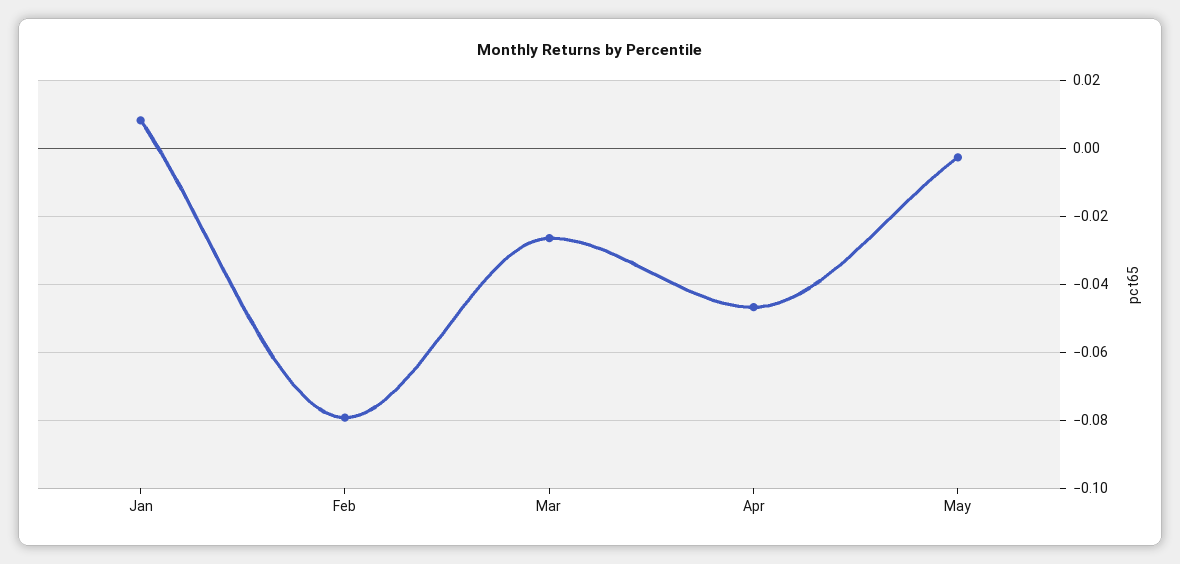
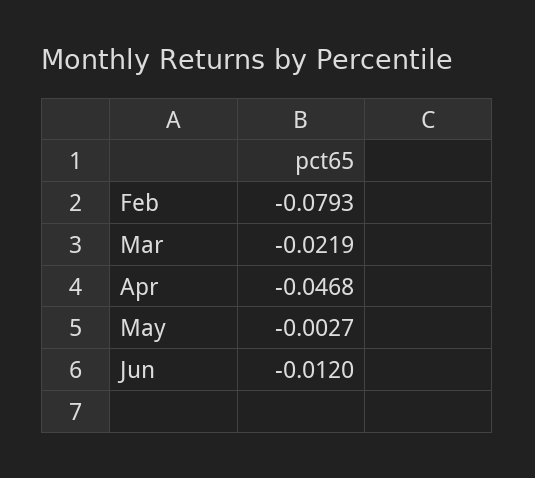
Jan: 0.008 -> none
Mar: -0.026 -> -0.0219
Jun: none -> -0.012

